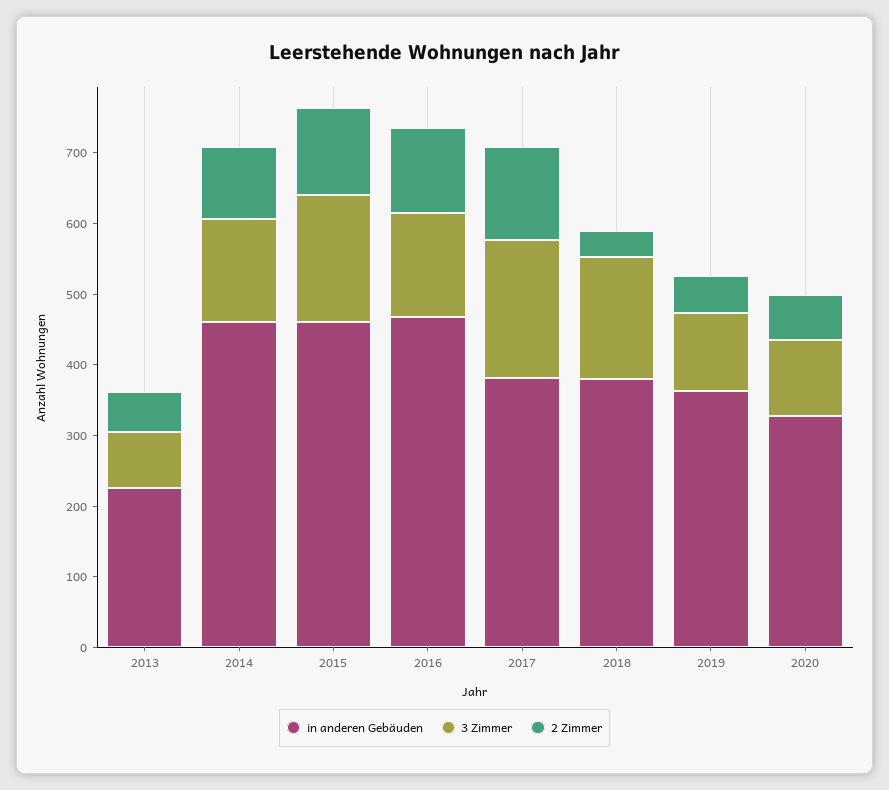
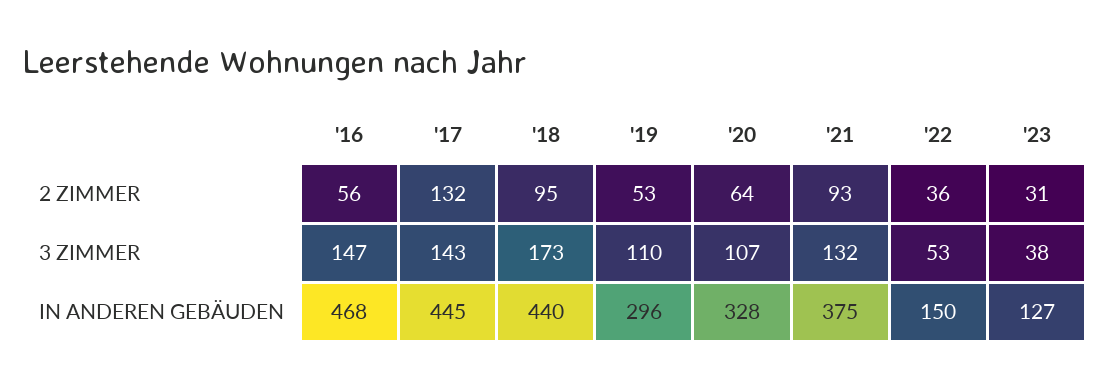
in anderen Gebäuden, 2013: 220 -> none
3 Zimmer, 2013: 80 -> none
2 Zimmer, 2013: 60 -> none
in anderen Gebäuden, 2014: 460 -> none
3 Zimmer, 2014: 140 -> none
2 Zimmer, 2014: 100 -> none
in anderen Gebäuden, 2015: 460 -> none
3 Zimmer, 2015: 180 -> none
2 Zimmer, 2015: 120 -> none
2 Zimmer, 2016: 120 -> 56
in anderen Gebäuden, 2017: 380 -> 445
3 Zimmer, 2017: 200 -> 143
in anderen Gebäuden, 2018: 380 -> 440
2 Zimmer, 2018: 40 -> 95
in anderen Gebäuden, 2019: 360 -> 296
2 Zimmer, '21: none -> 93
2 Zimmer, '22: none -> 36
2 Zimmer, '23: none -> 31
3 Zimmer, '21: none -> 132
3 Zimmer, '22: none -> 53
3 Zimmer, '23: none -> 38
in anderen Gebäuden, '21: none -> 375
in anderen Gebäuden, '22: none -> 150
in anderen Gebäuden, '23: none -> 127

